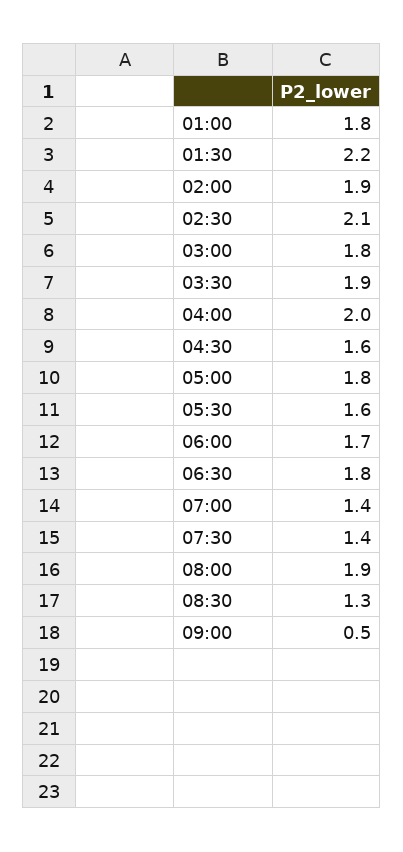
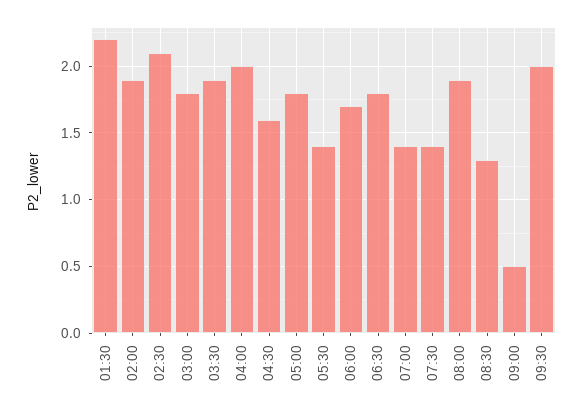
01:00: 1.8 -> none
05:30: 1.6 -> 1.4
09:30: none -> 2

